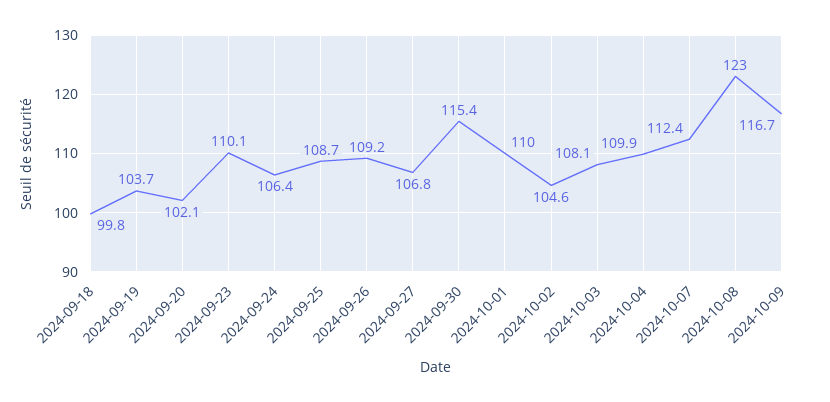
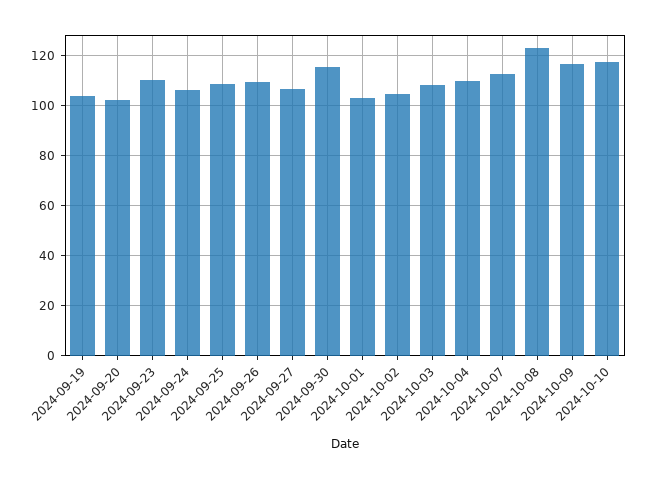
2024-09-18: 99.8 -> none
2024-10-01: 110 -> 102.5
2024-10-10: none -> 117.5

